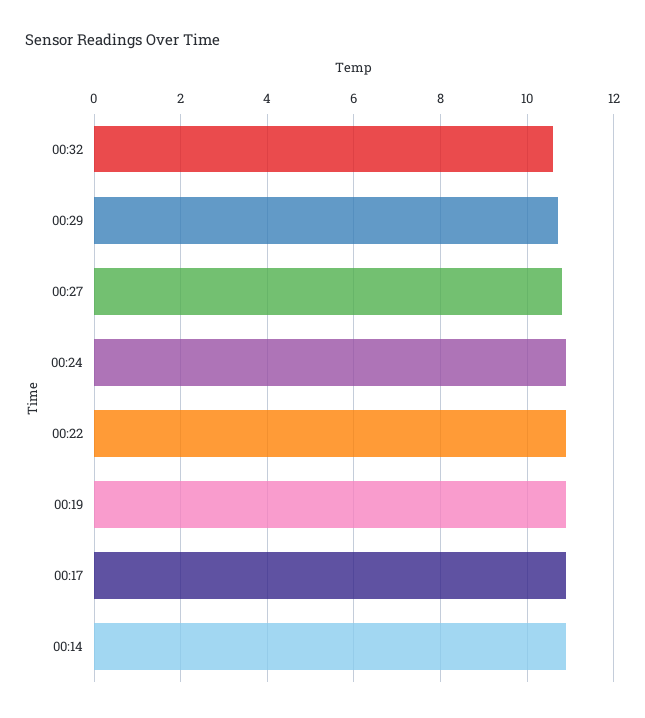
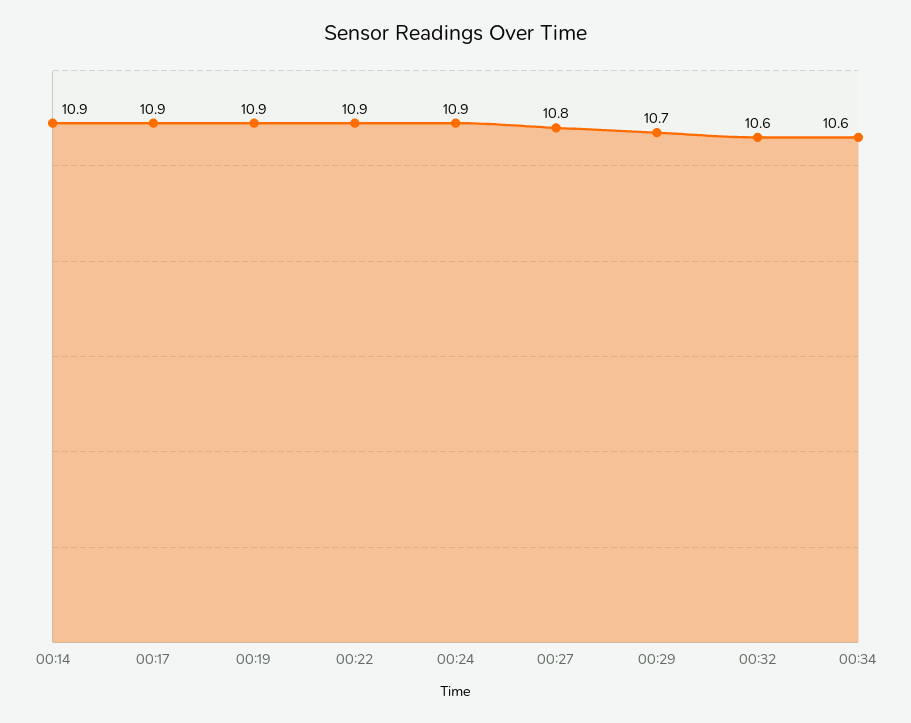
00:34: none -> 10.6

